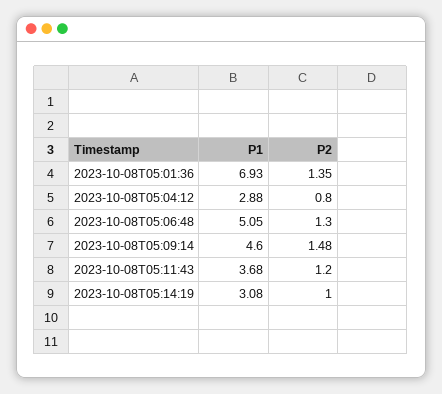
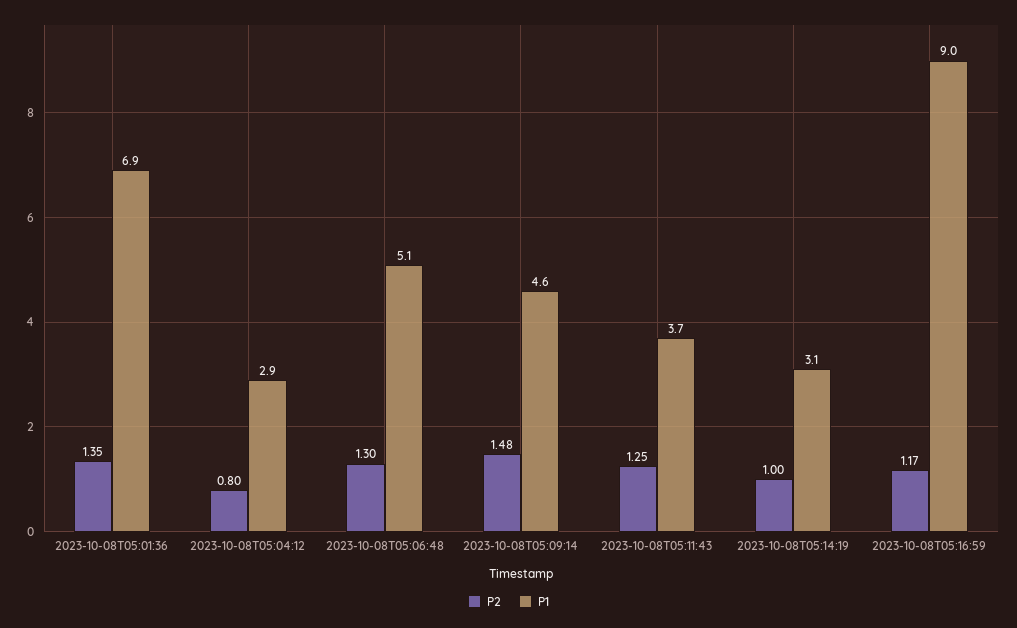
P2, 2023-10-08T05:11:43: 1.2 -> 1.25
P2, 2023-10-08T05:16:59: none -> 1.17
P1, 2023-10-08T05:16:59: none -> 9

